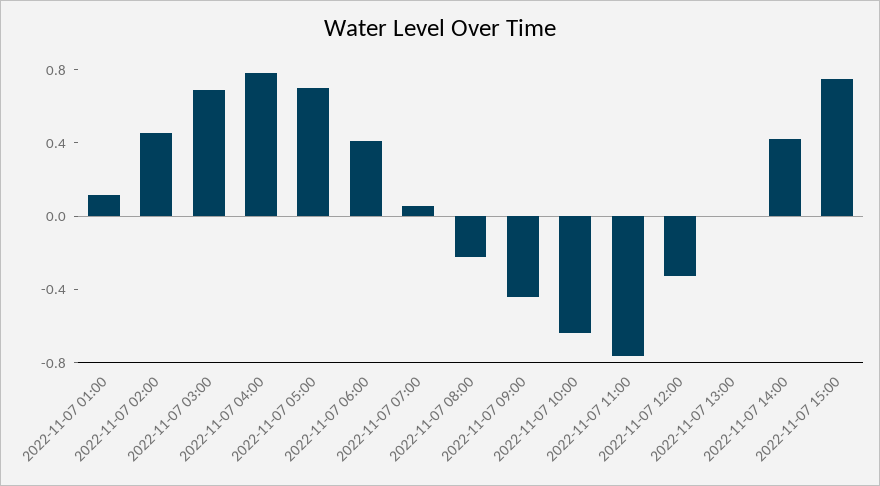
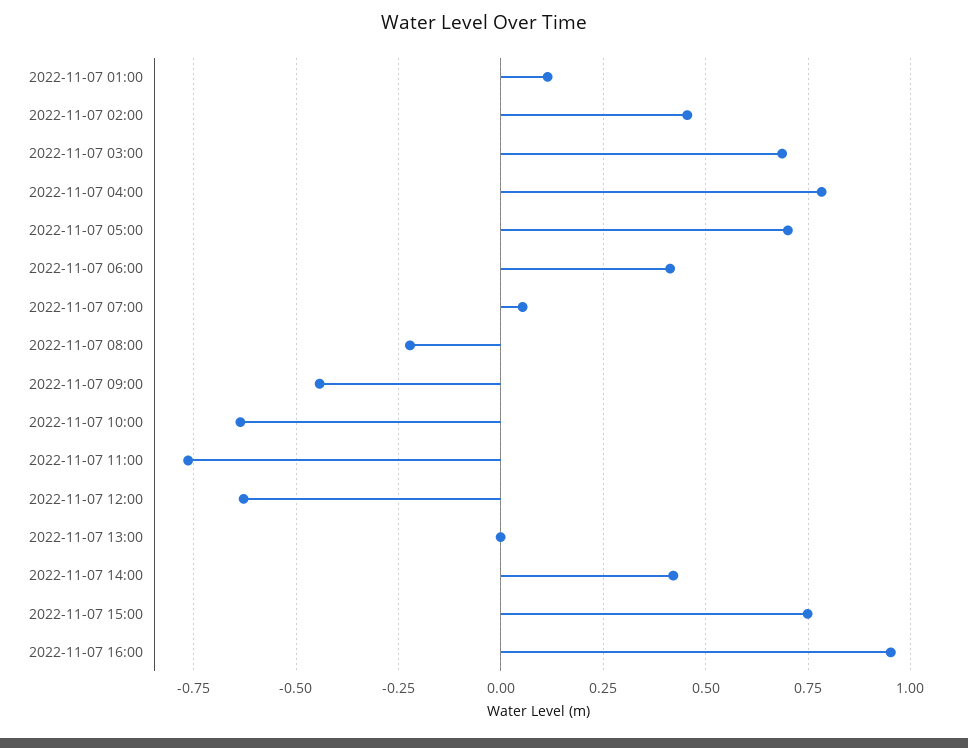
2022-11-07 12:00: -0.3 -> -0.625
2022-11-07 16:00: none -> 0.95

